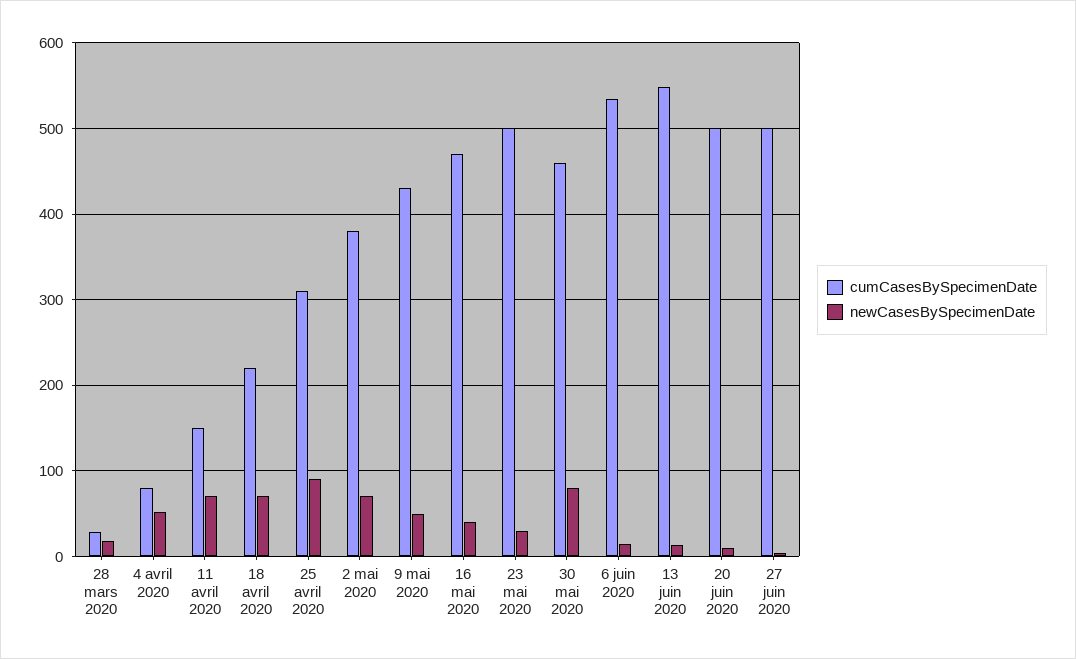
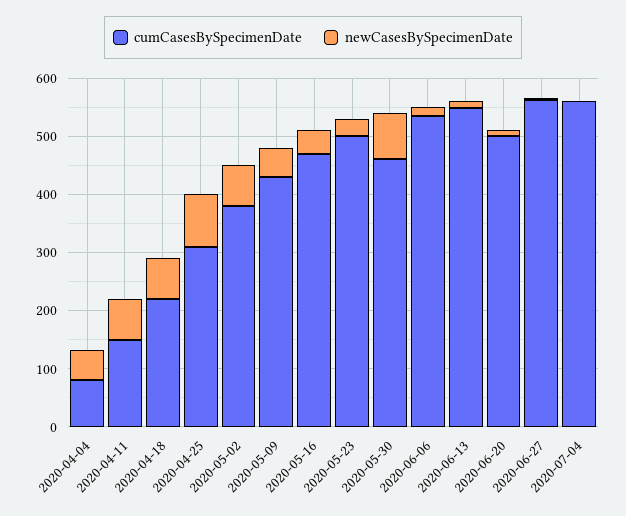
cumCasesBySpecimenDate, 28 mars 2020: 30 -> none
newCasesBySpecimenDate, 28 mars 2020: 20 -> none
cumCasesBySpecimenDate, 27 juin 2020: 500 -> 560
cumCasesBySpecimenDate, 2020-07-04: none -> 560
newCasesBySpecimenDate, 2020-07-04: none -> 0

